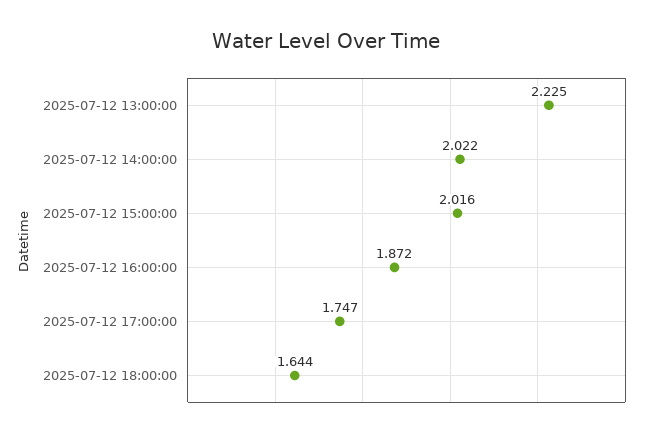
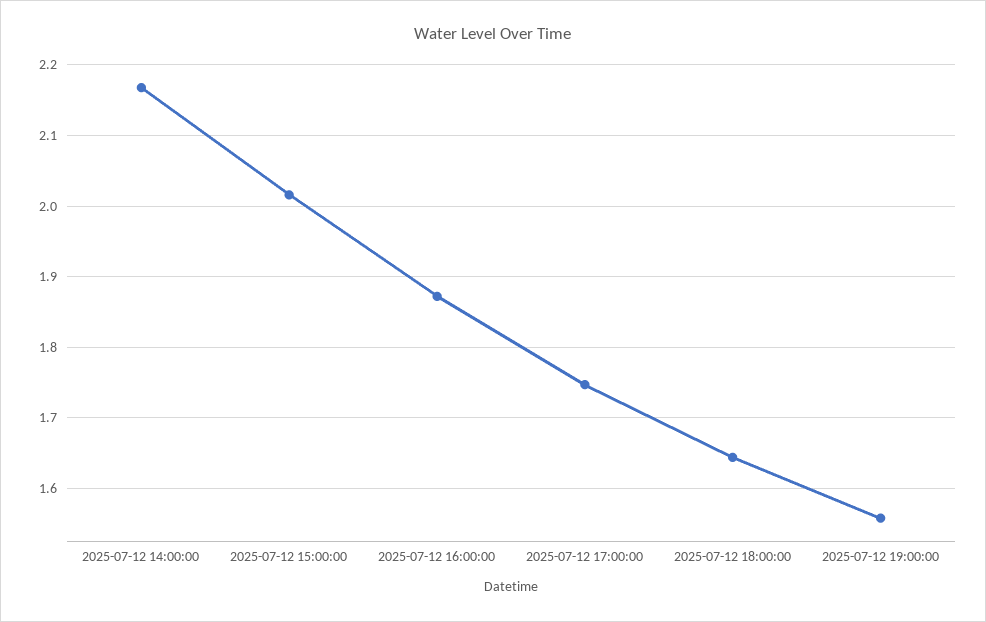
2025-07-12 13:00:00: 2.225 -> none
2025-07-12 14:00:00: 2.022 -> 2.17
2025-07-12 19:00:00: none -> 1.56

